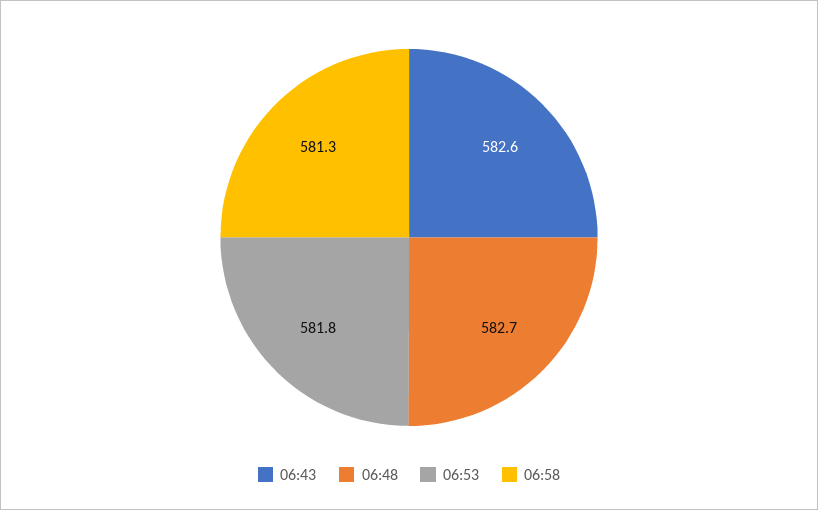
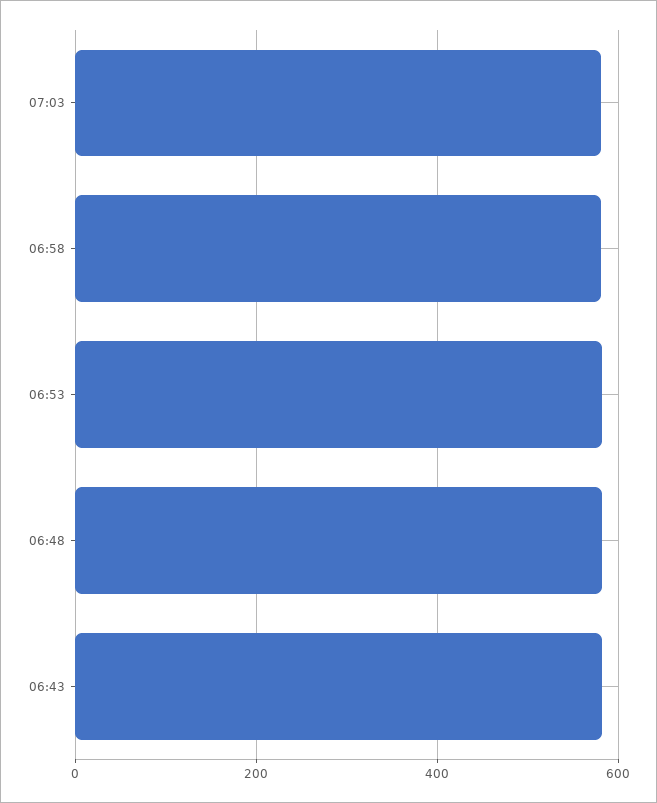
07:03: none -> 580

